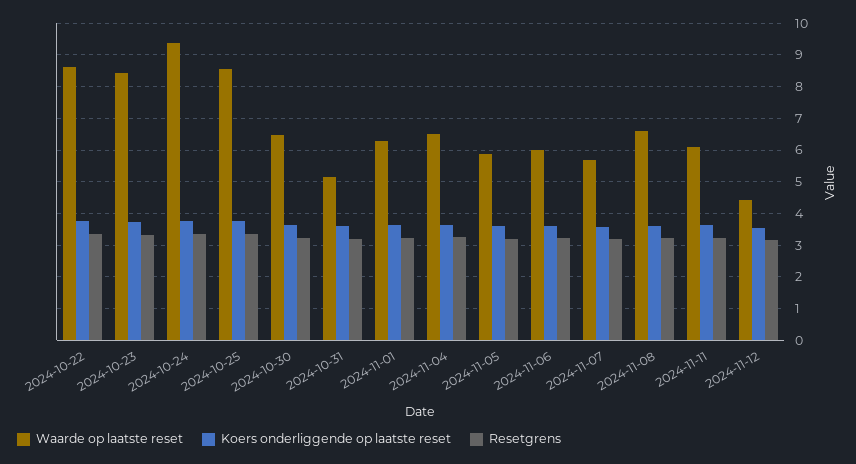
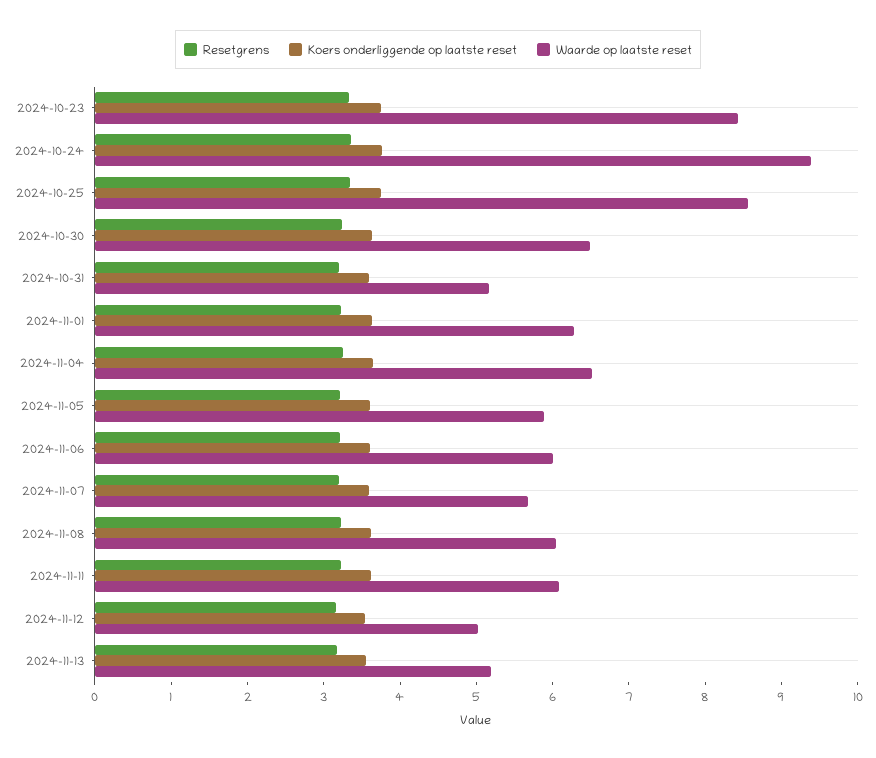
Waarde op laatste reset, 2024-10-22: 8.6 -> none
Koers onderliggende op laatste reset, 2024-10-22: 3.8 -> none
Resetgrens, 2024-10-22: 3.4 -> none
Waarde op laatste reset, 2024-11-08: 6.6 -> 6
Waarde op laatste reset, 2024-11-12: 4.4 -> 5
Resetgrens, 2024-11-13: none -> 3.2
Koers onderliggende op laatste reset, 2024-11-13: none -> 3.6
Waarde op laatste reset, 2024-11-13: none -> 5.2

